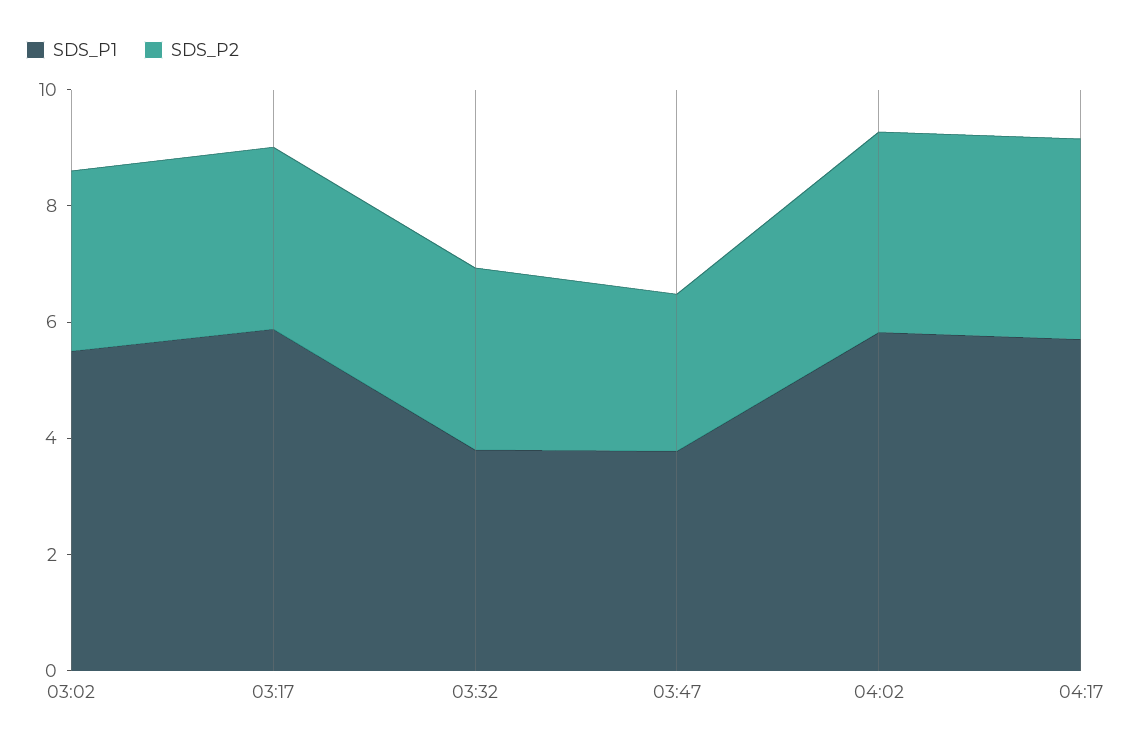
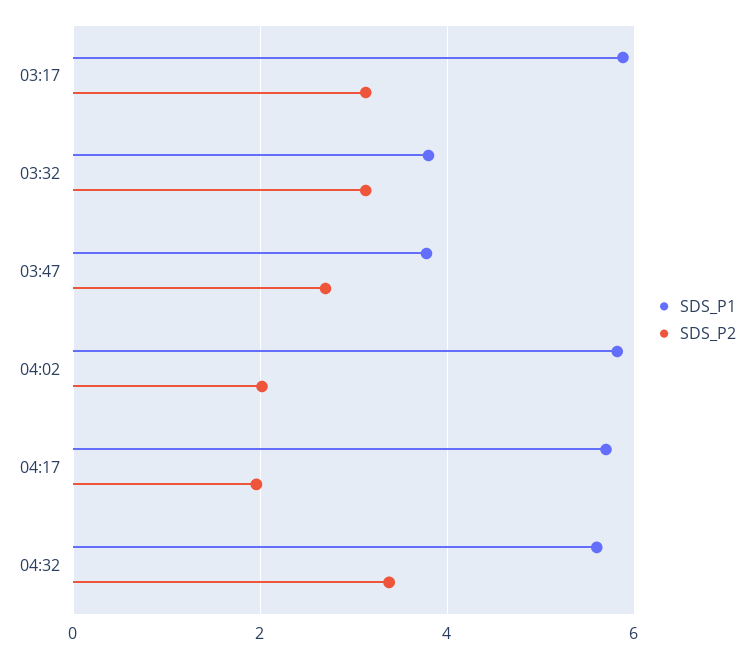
SDS_P1, 03:02: 5.5 -> none
SDS_P2, 03:02: 3 -> none
SDS_P2, 04:02: 3.5 -> 2
SDS_P2, 04:17: 3.5 -> 2
SDS_P1, 04:32: none -> 5.6
SDS_P2, 04:32: none -> 3.4

